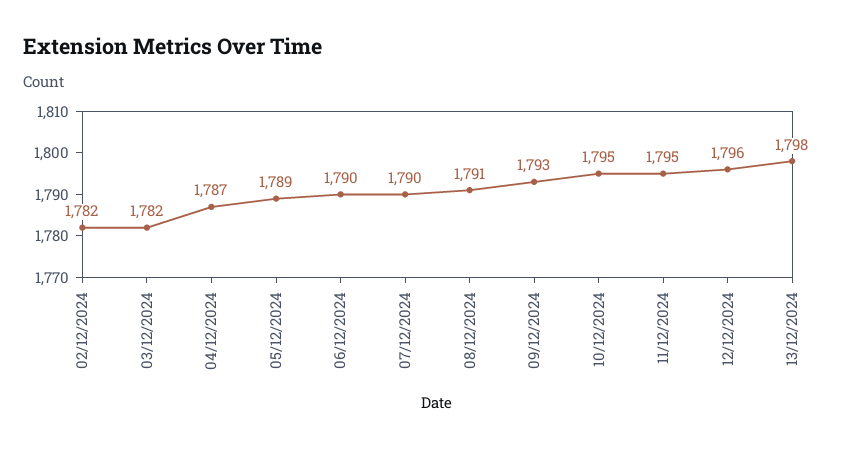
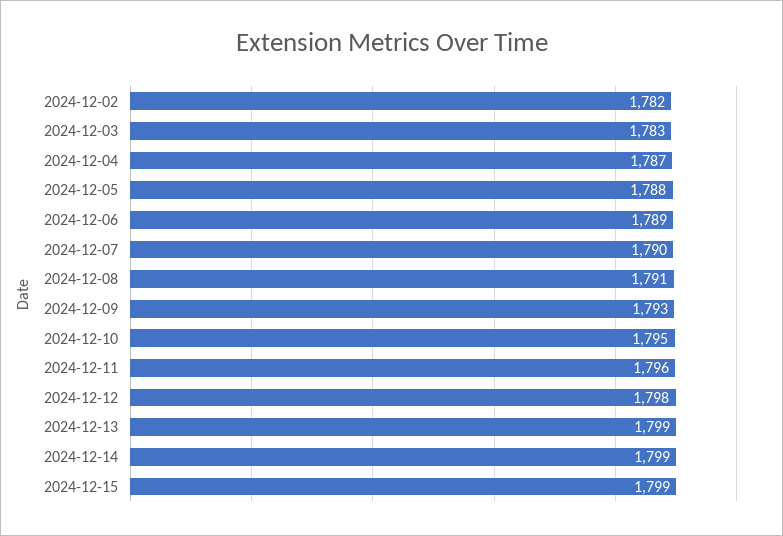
03/12/2024: 1782 -> 1783
05/12/2024: 1789 -> 1788
06/12/2024: 1790 -> 1789
11/12/2024: 1795 -> 1796
12/12/2024: 1796 -> 1798
13/12/2024: 1798 -> 1799
2024-12-14: none -> 1799
2024-12-15: none -> 1799

